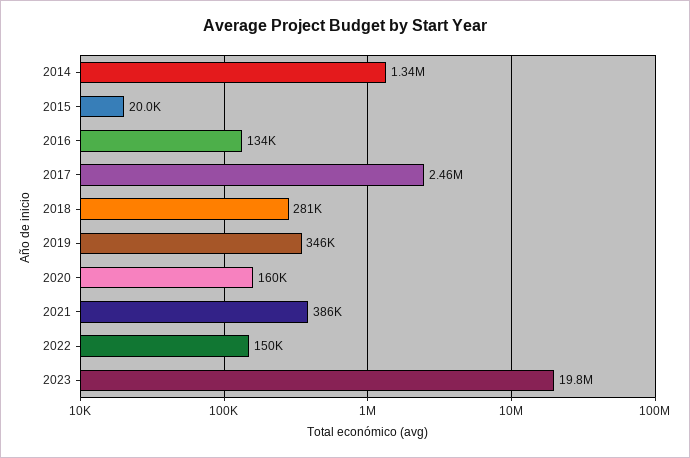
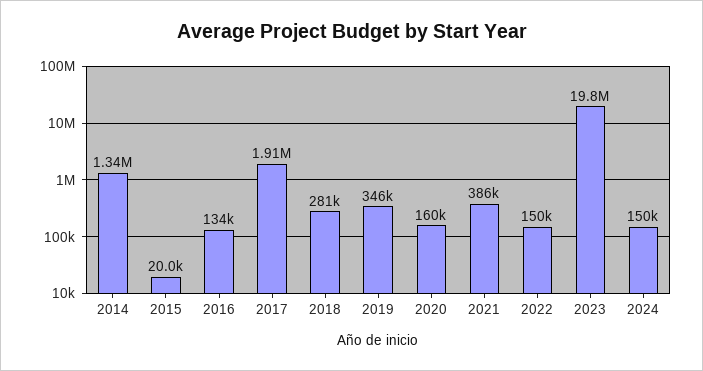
2017: 2460000 -> 1910000
2024: none -> 150000

